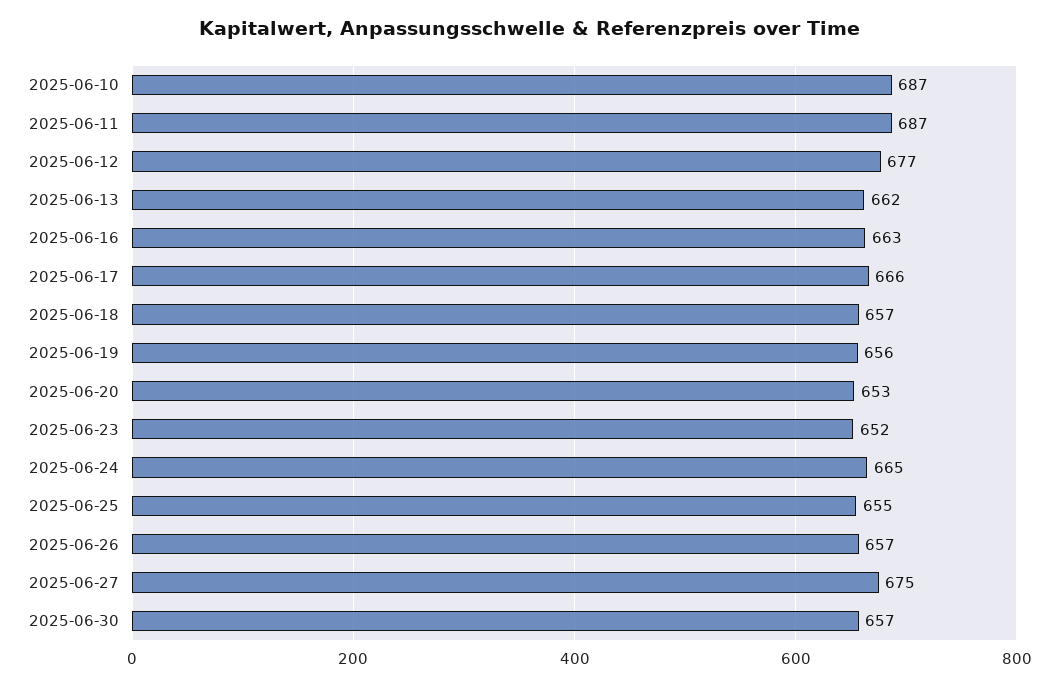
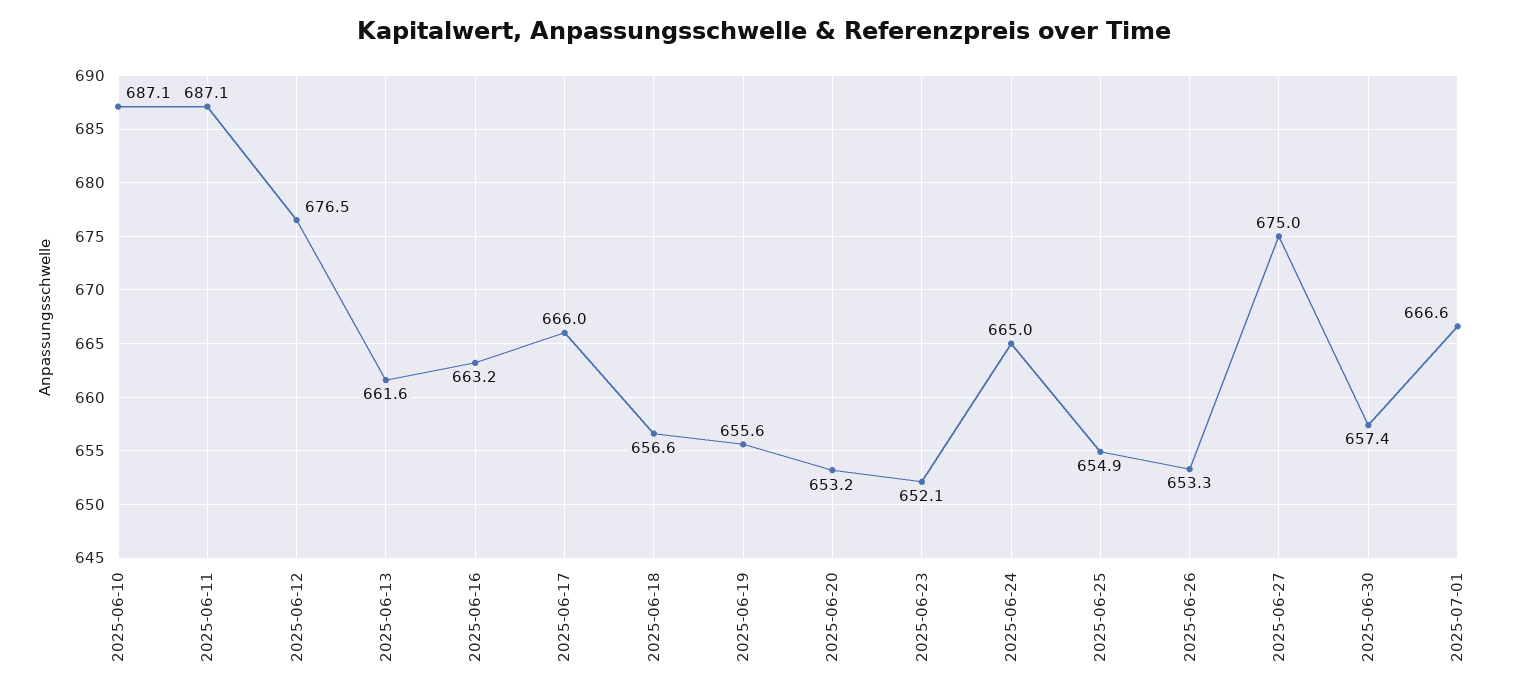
2025-06-26: 657 -> 653.3
2025-07-01: none -> 666.6

